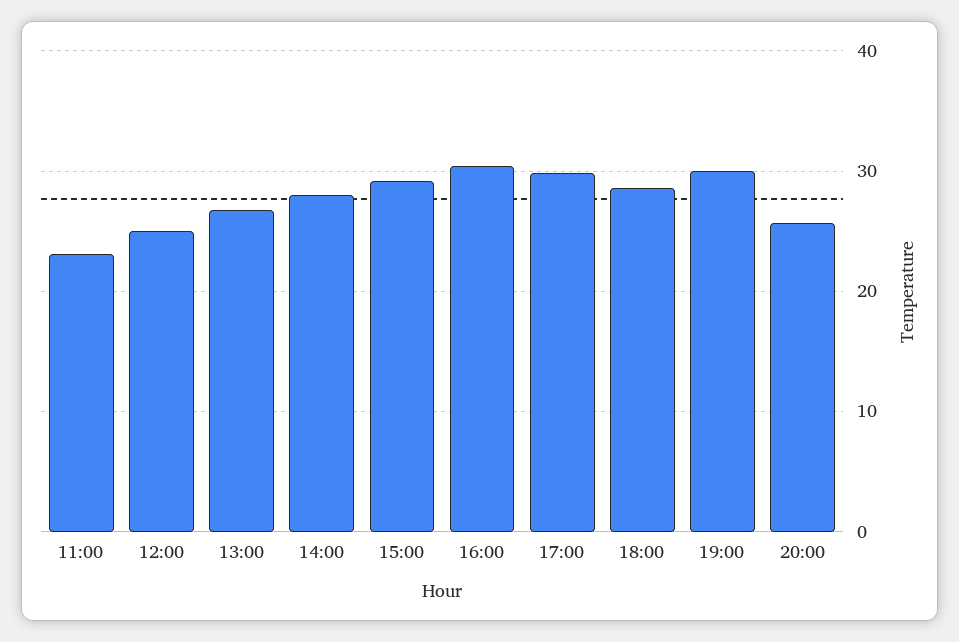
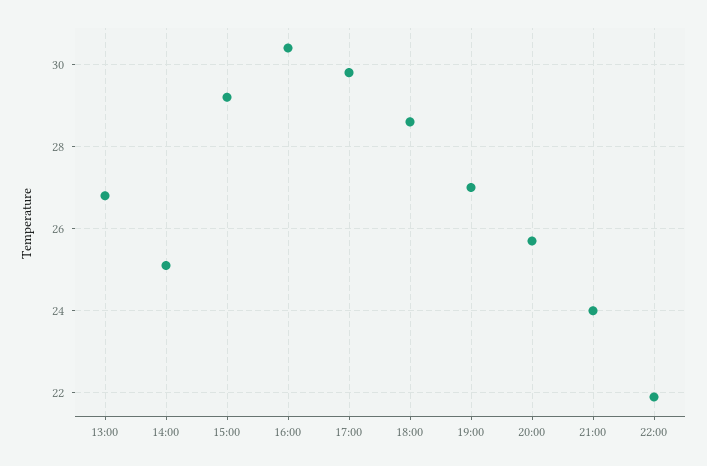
11:00: 23 -> none
12:00: 25 -> none
14:00: 28 -> 25
19:00: 30 -> 27
21:00: none -> 24
22:00: none -> 22

